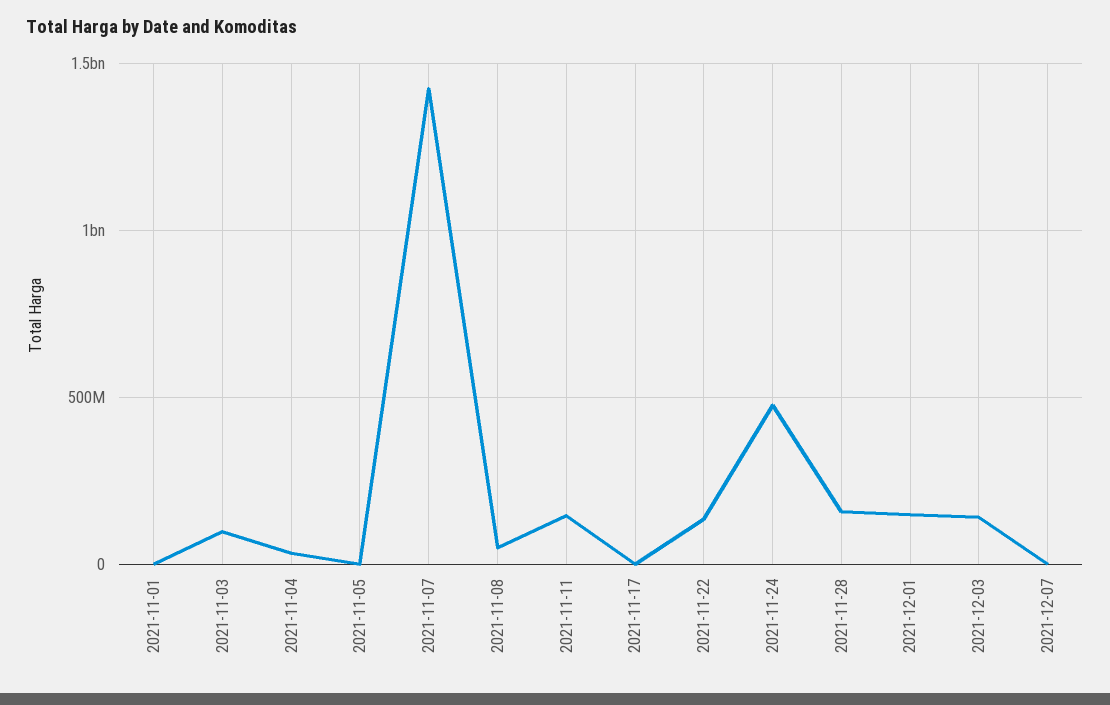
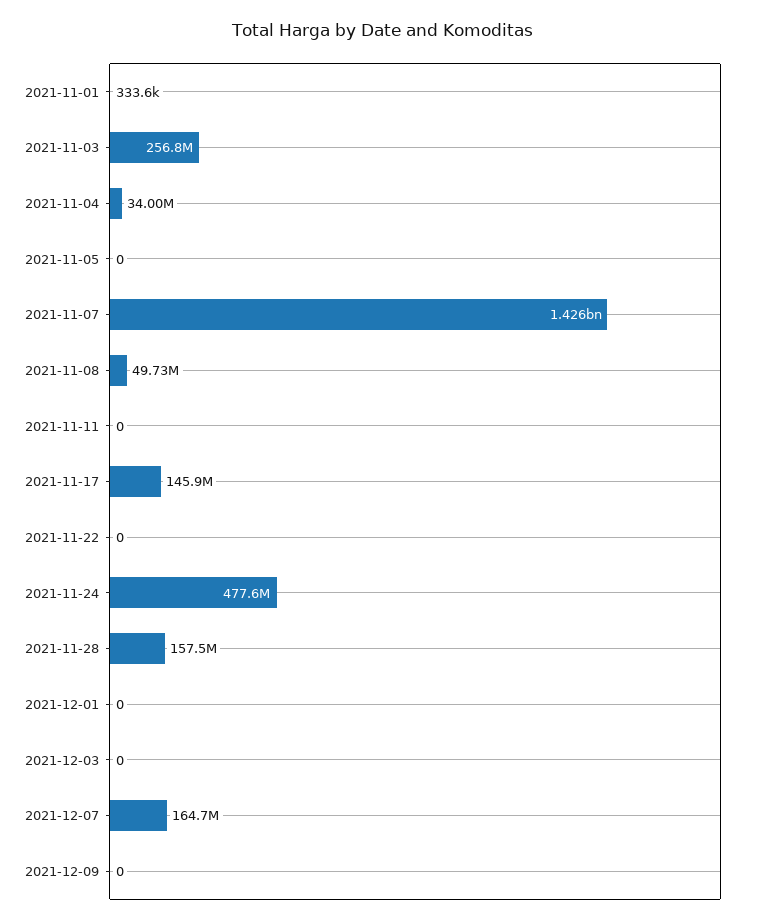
2021-11-03: 100000000 -> 256800000
2021-11-11: 150000000 -> 0
2021-11-17: 0 -> 145900000
2021-11-22: 150000000 -> 0
2021-12-01: 150000000 -> 0
2021-12-03: 150000000 -> 0
2021-12-07: 0 -> 164700000
2021-12-09: none -> 0

